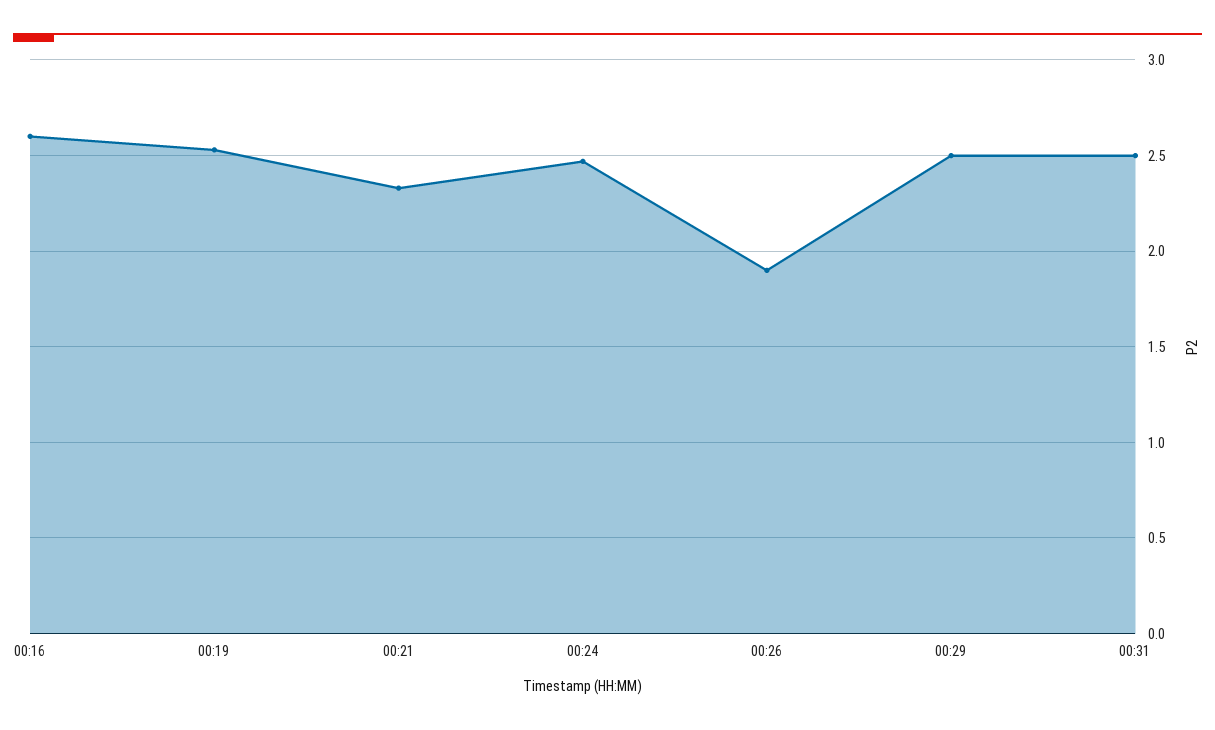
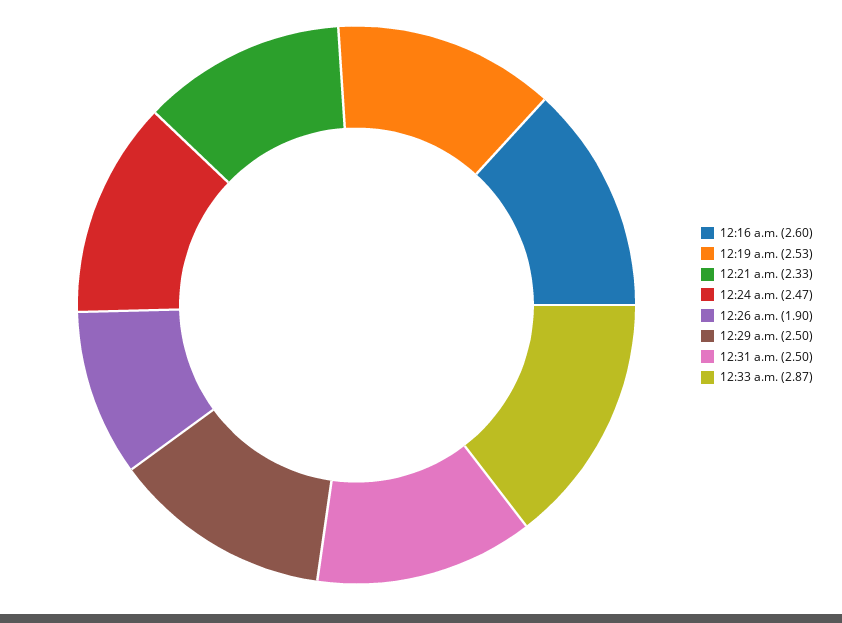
12:33 a.m.: none -> 2.87

